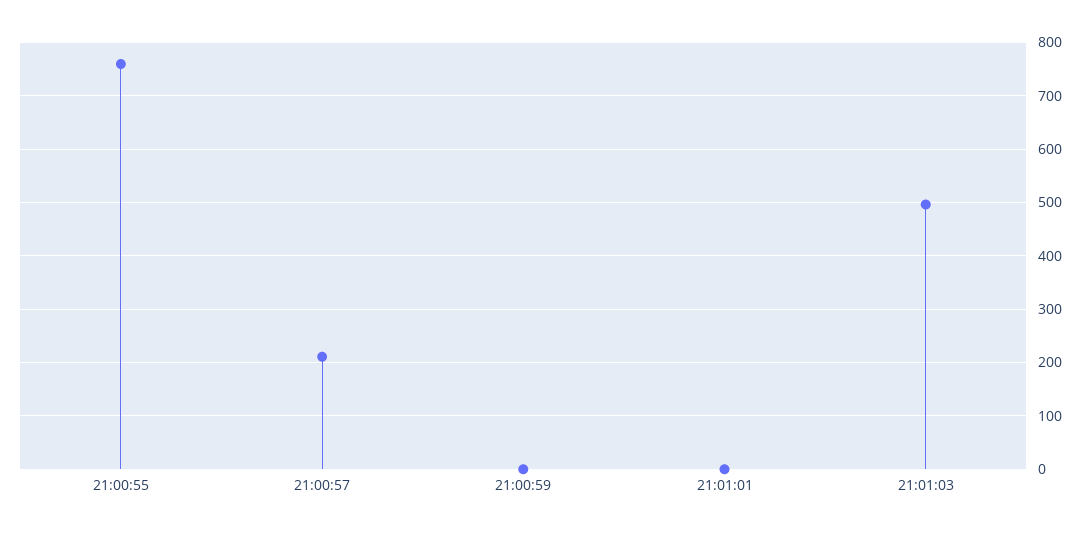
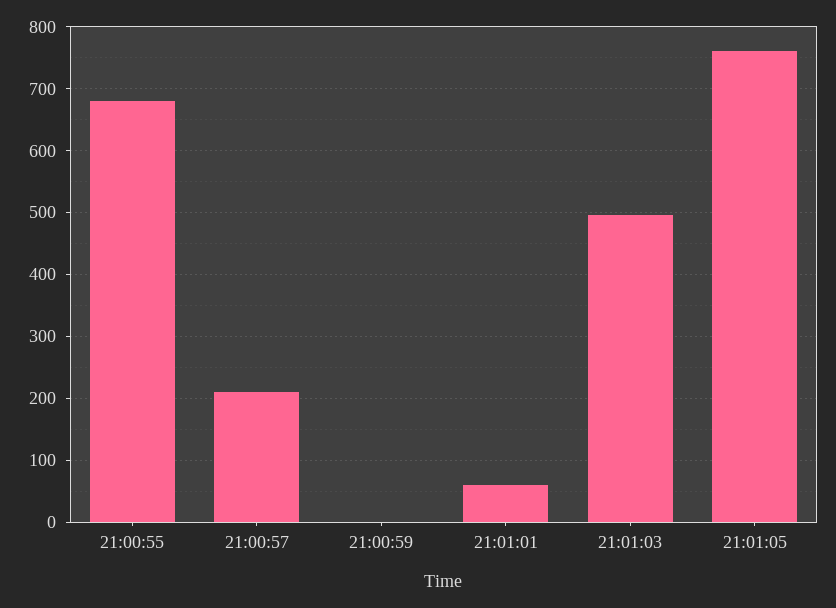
21:00:55: 760 -> 680
21:01:01: 0 -> 60
21:01:05: none -> 760

